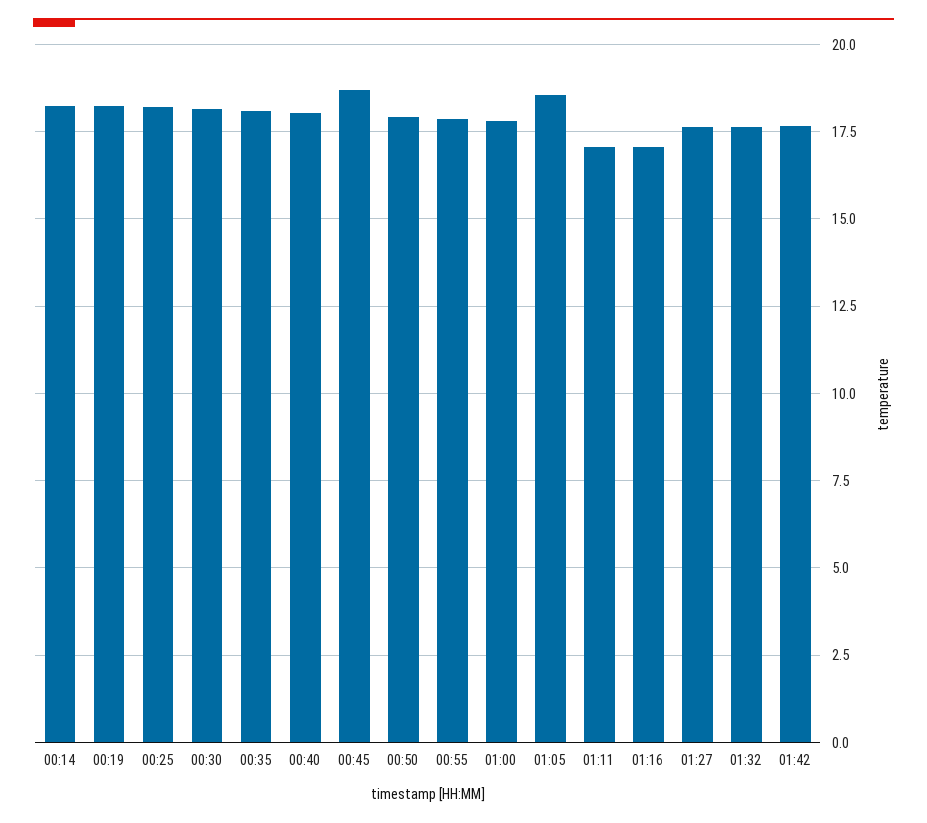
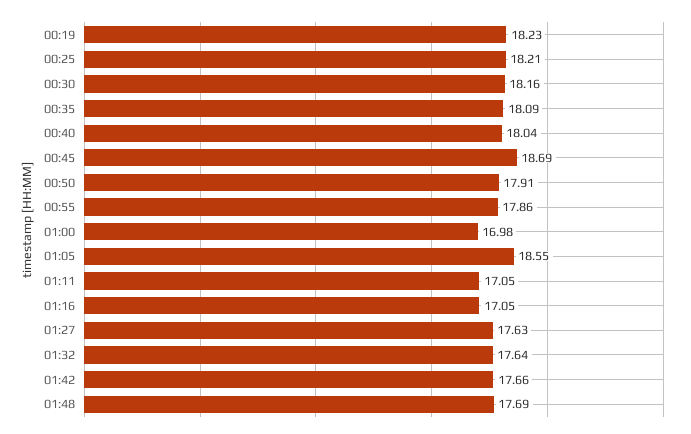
00:14: 18.25 -> none
01:00: 17.75 -> 16.98
01:48: none -> 17.69

